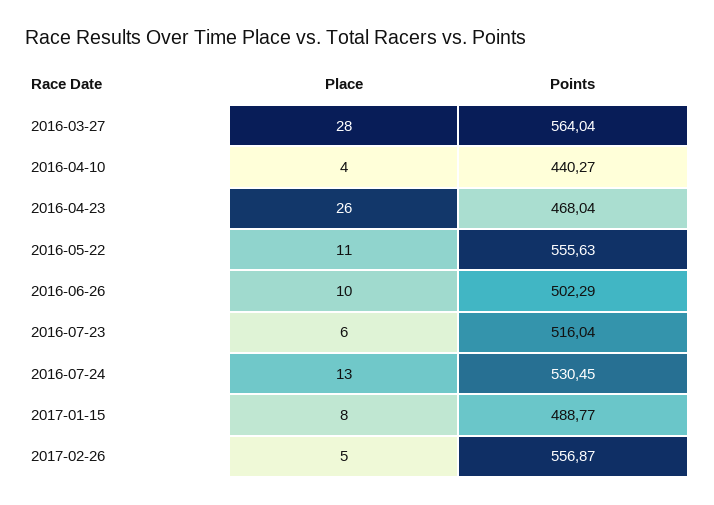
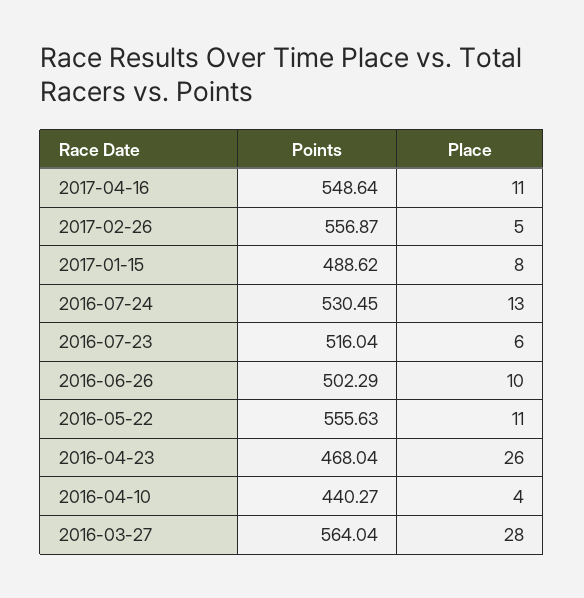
Points, 2017-01-15: 488.77 -> 488.62
Points, 2017-04-16: none -> 548.64
Place, 2017-04-16: none -> 11

